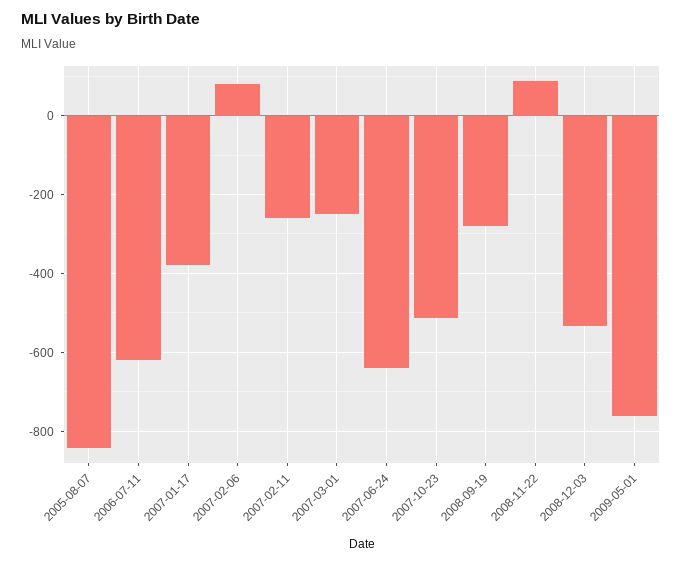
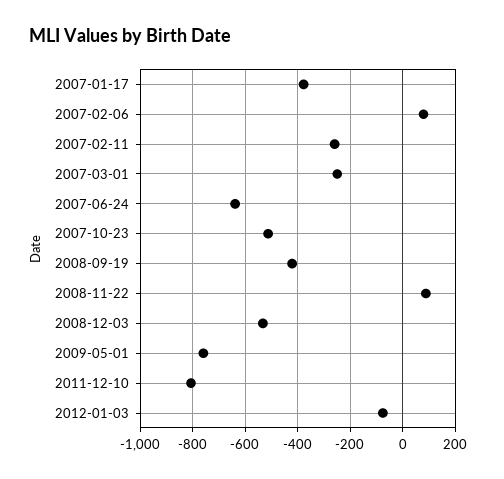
2005-08-07: -840 -> none
2006-07-11: -620 -> none
2008-09-19: -280 -> -425
2011-12-10: none -> -800
2012-01-03: none -> -75

